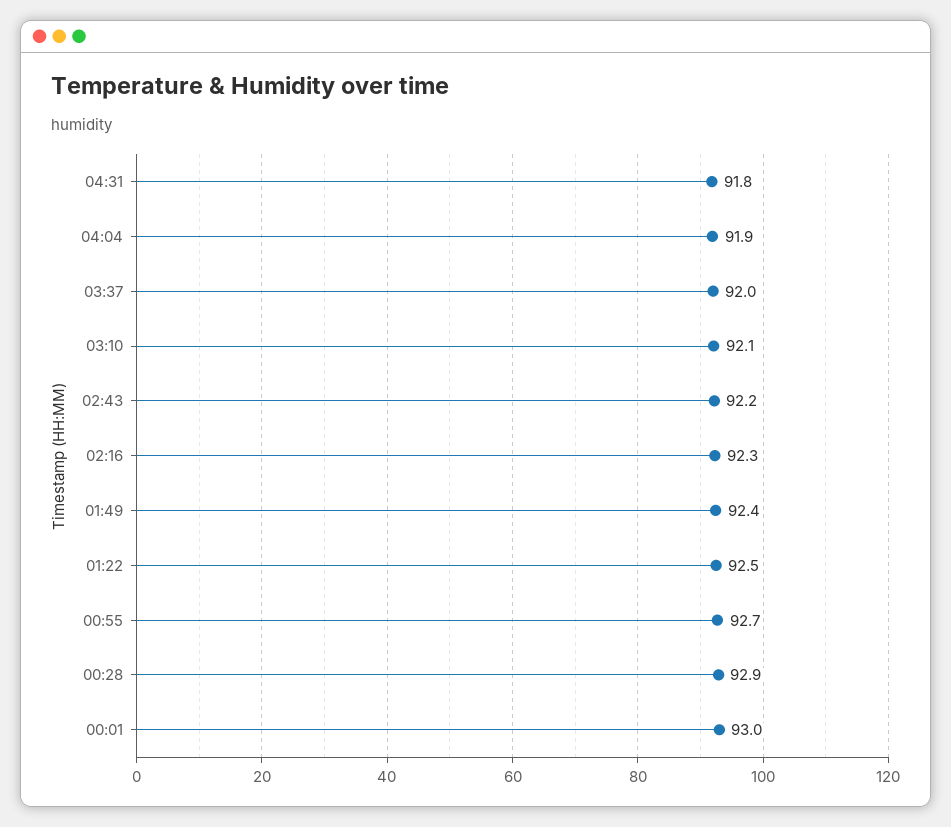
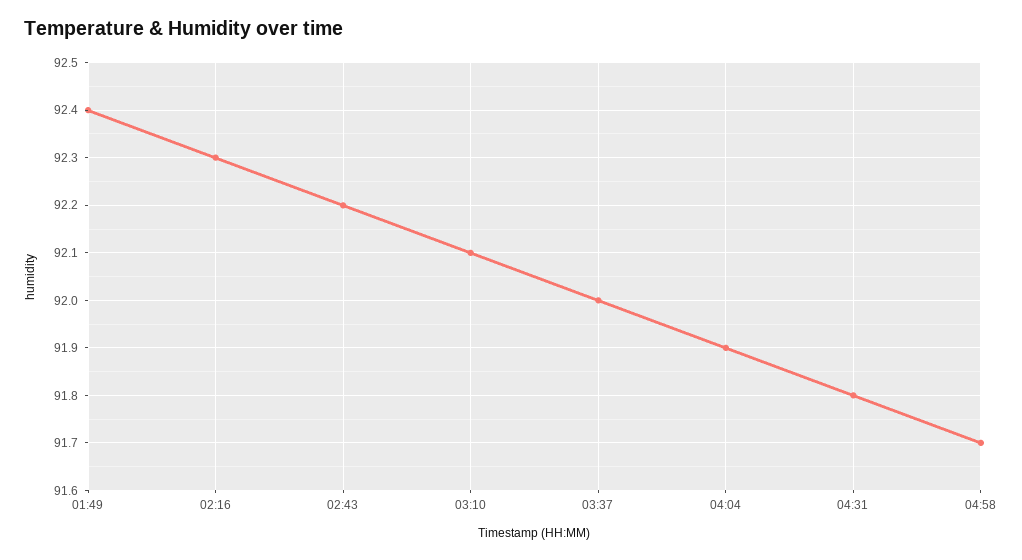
01:22: 92.5 -> none
00:55: 92.7 -> none
00:28: 92.9 -> none
00:01: 93 -> none
04:58: none -> 91.7

